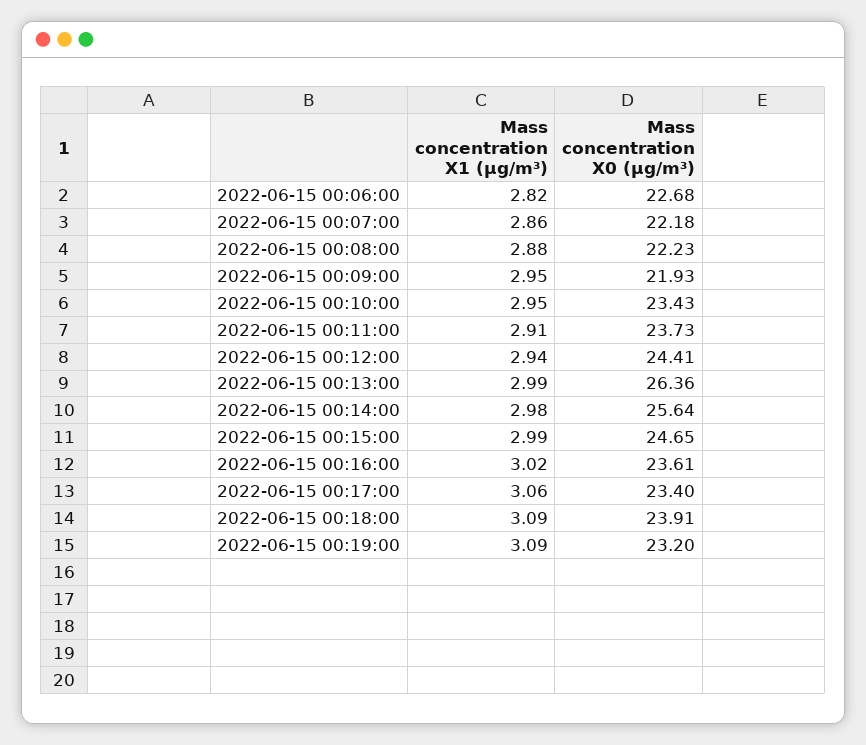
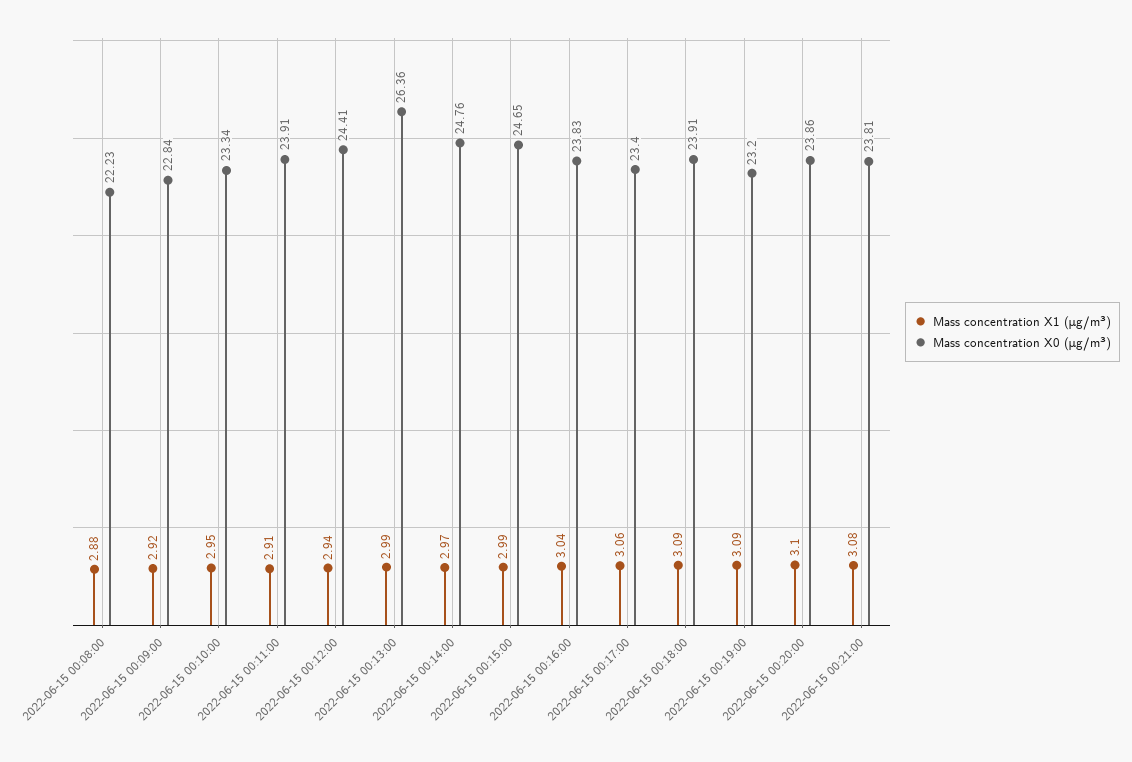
Mass concentration X1 (μg/m³), 2022-06-15 00:06:00: 2.82 -> none
Mass concentration X0 (μg/m³), 2022-06-15 00:06:00: 22.68 -> none
Mass concentration X1 (μg/m³), 2022-06-15 00:07:00: 2.86 -> none
Mass concentration X0 (μg/m³), 2022-06-15 00:07:00: 22.18 -> none
Mass concentration X1 (μg/m³), 2022-06-15 00:09:00: 2.95 -> 2.92
Mass concentration X0 (μg/m³), 2022-06-15 00:09:00: 21.93 -> 22.84
Mass concentration X0 (μg/m³), 2022-06-15 00:10:00: 23.43 -> 23.34
Mass concentration X0 (μg/m³), 2022-06-15 00:11:00: 23.73 -> 23.91
Mass concentration X1 (μg/m³), 2022-06-15 00:14:00: 2.98 -> 2.97
Mass concentration X0 (μg/m³), 2022-06-15 00:14:00: 25.64 -> 24.76
Mass concentration X1 (μg/m³), 2022-06-15 00:16:00: 3.02 -> 3.04
Mass concentration X0 (μg/m³), 2022-06-15 00:16:00: 23.61 -> 23.83
Mass concentration X1 (μg/m³), 2022-06-15 00:20:00: none -> 3.1
Mass concentration X0 (μg/m³), 2022-06-15 00:20:00: none -> 23.86
Mass concentration X1 (μg/m³), 2022-06-15 00:21:00: none -> 3.08
Mass concentration X0 (μg/m³), 2022-06-15 00:21:00: none -> 23.81

